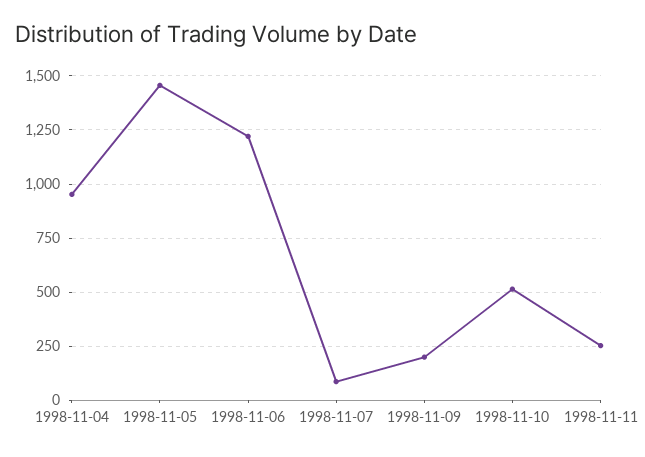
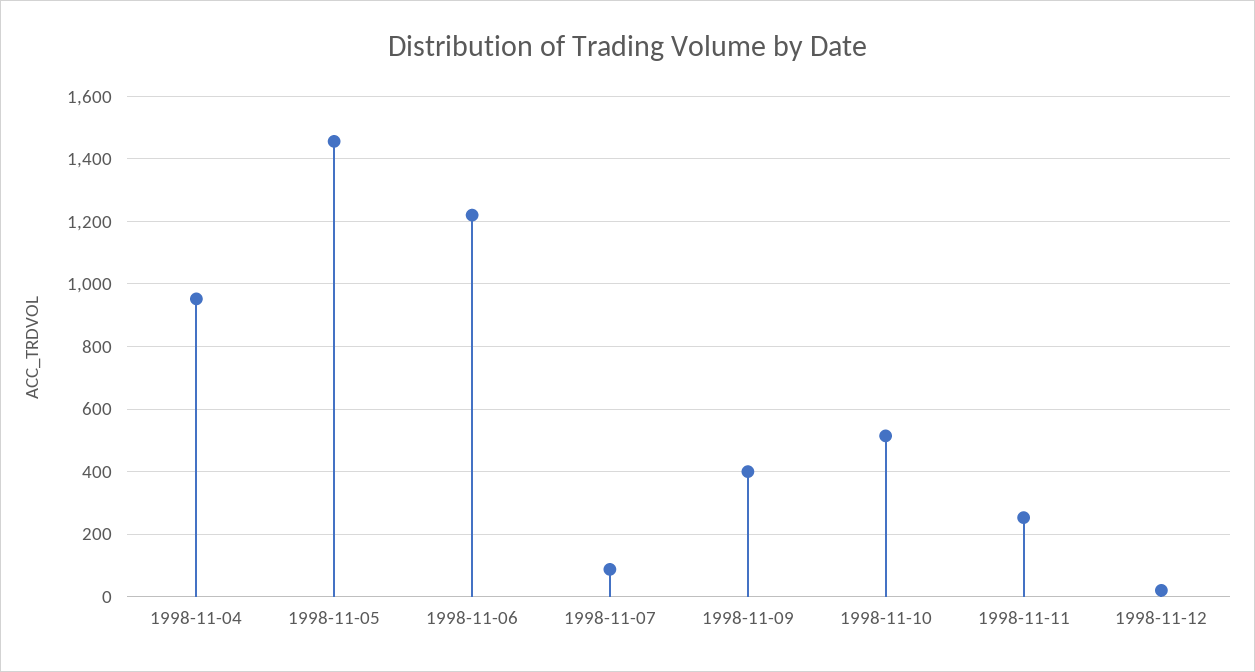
1998-11-09: 200 -> 400
1998-11-12: none -> 20

